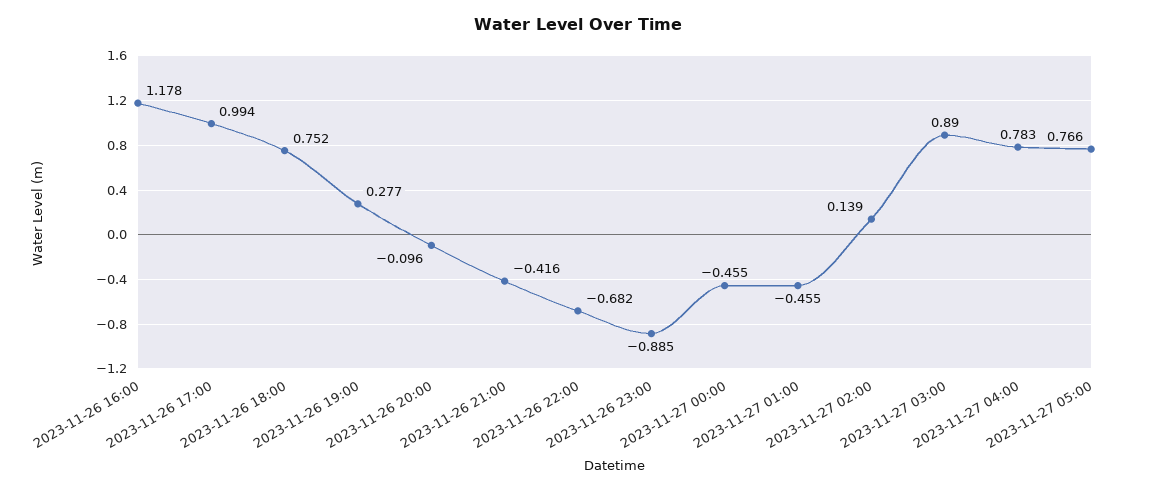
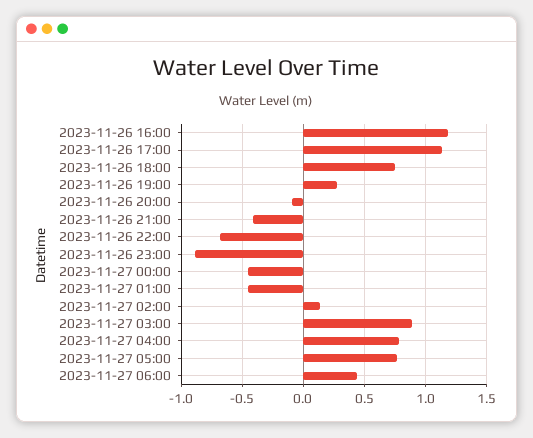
2023-11-26 17:00: 0.994 -> 1.15
2023-11-27 06:00: none -> 0.45

